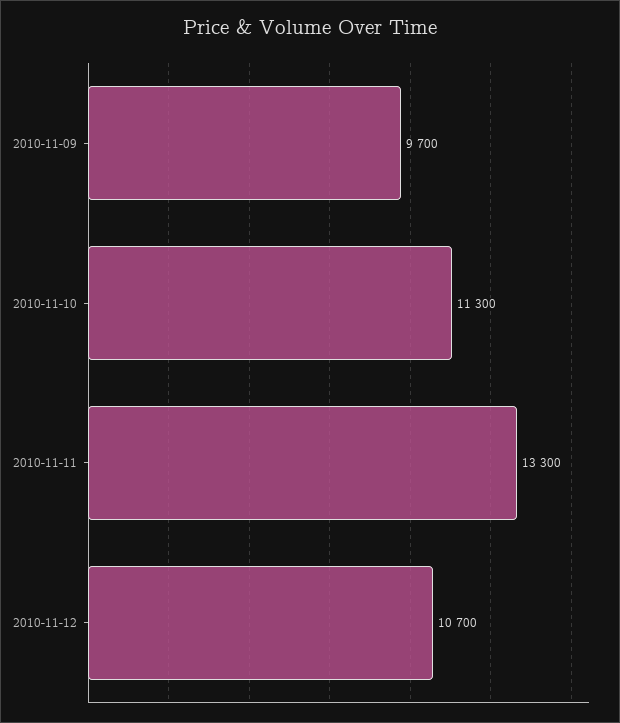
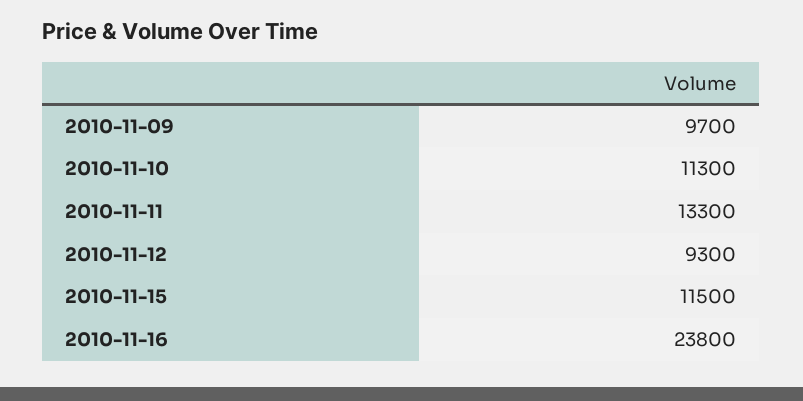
2010-11-12: 10700 -> 9300
2010-11-15: none -> 11500
2010-11-16: none -> 23800

